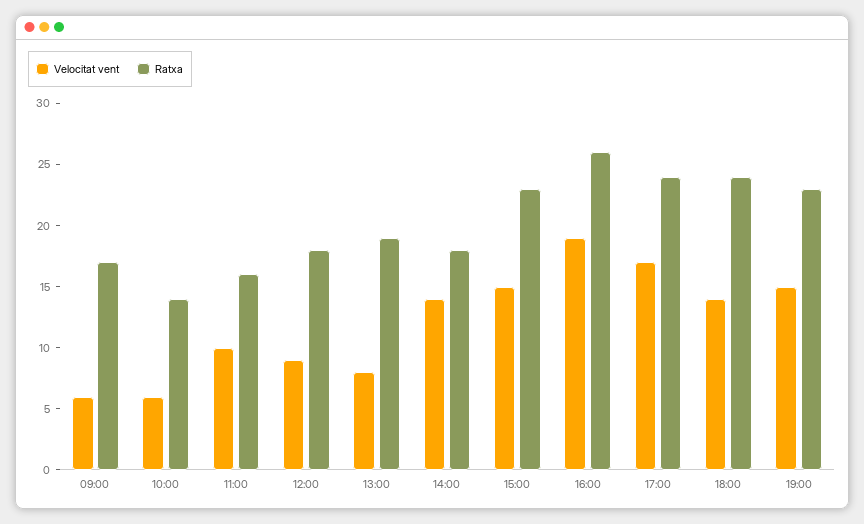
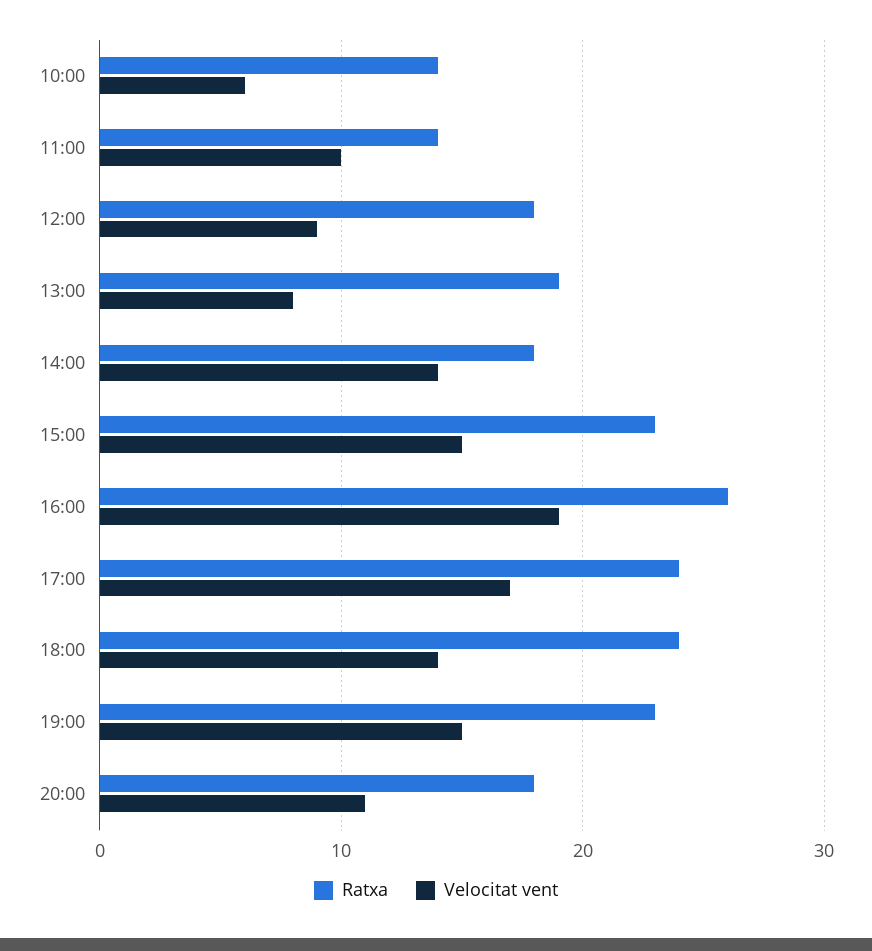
Velocitat vent, 09:00: 6 -> none
Ratxa, 09:00: 17 -> none
Ratxa, 11:00: 16 -> 14
Ratxa, 20:00: none -> 18
Velocitat vent, 20:00: none -> 11

